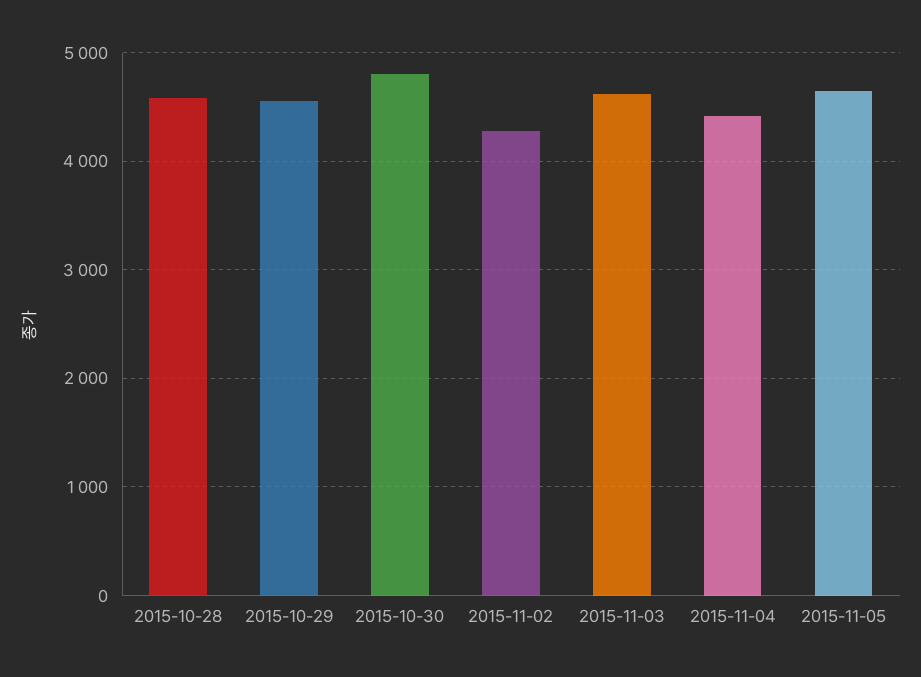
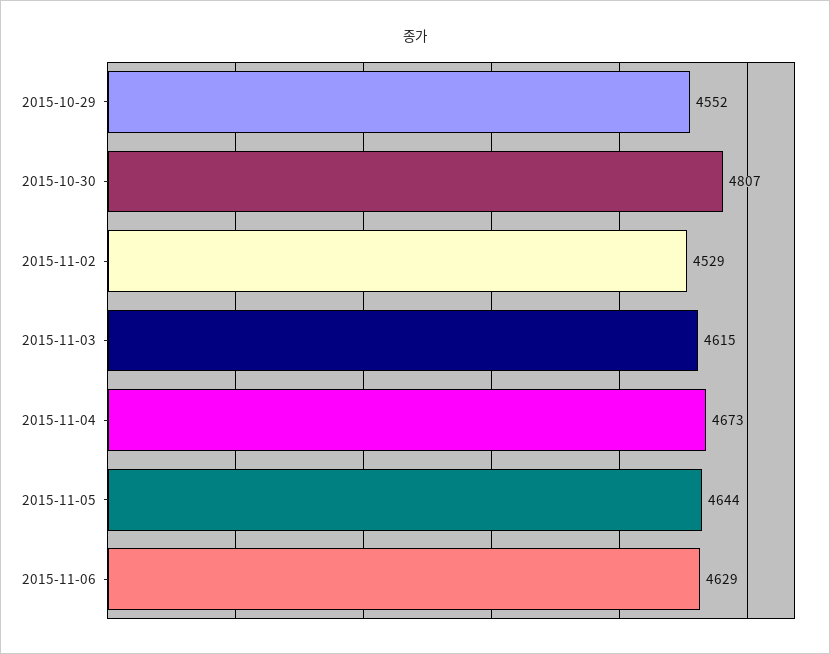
2015-10-28: 4600 -> none
2015-11-02: 4300 -> 4529
2015-11-04: 4400 -> 4673
2015-11-06: none -> 4629

